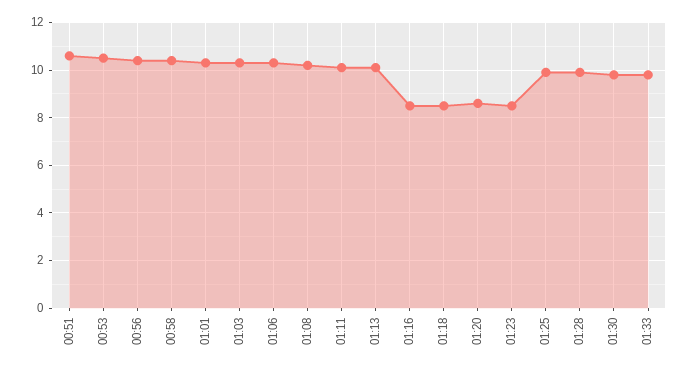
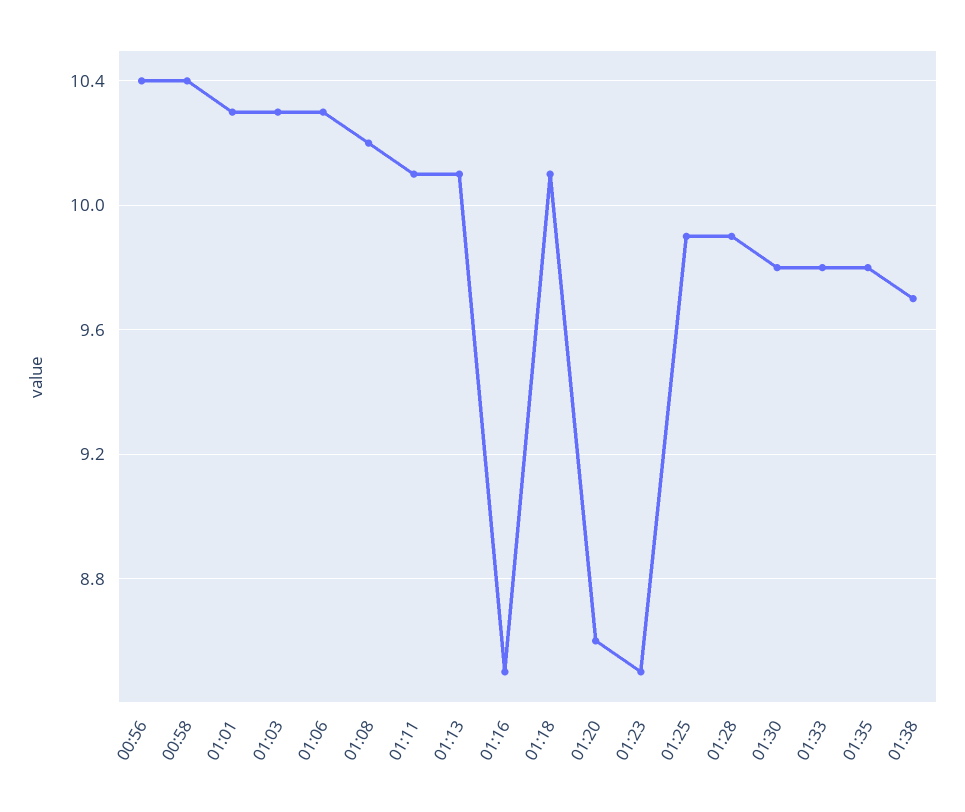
00:51: 10.5 -> none
00:53: 10.5 -> none
01:18: 8.5 -> 10.1
01:35: none -> 9.8
01:38: none -> 9.7

